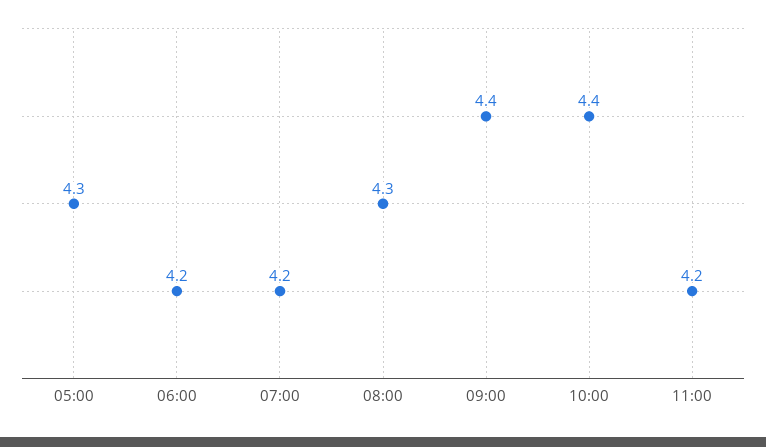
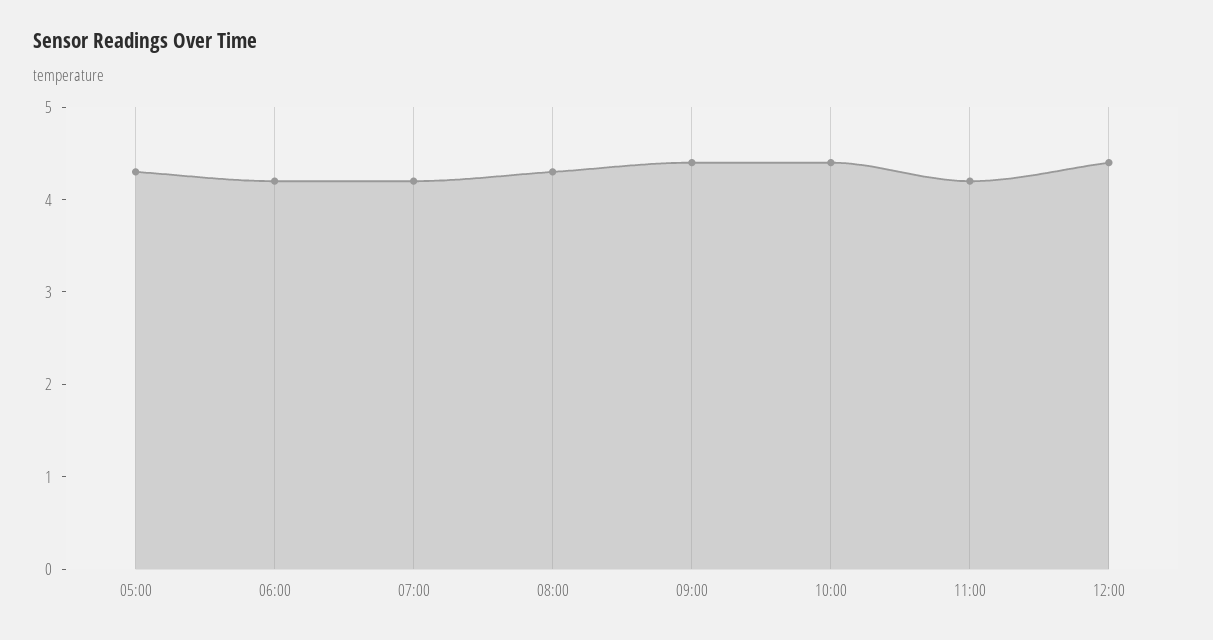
12:00: none -> 4.4

